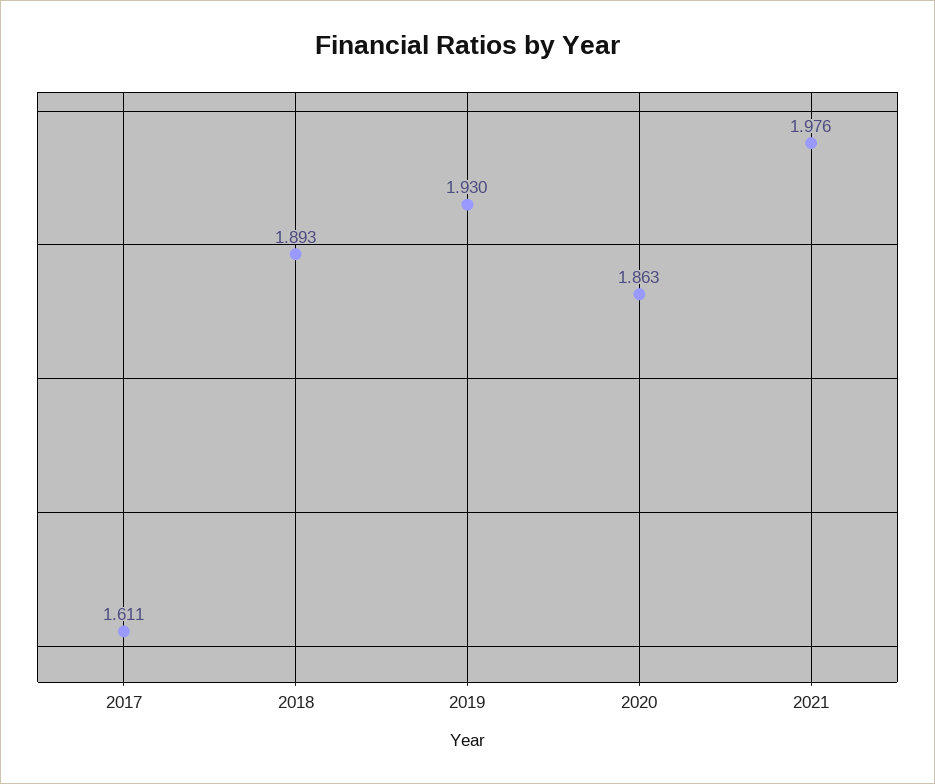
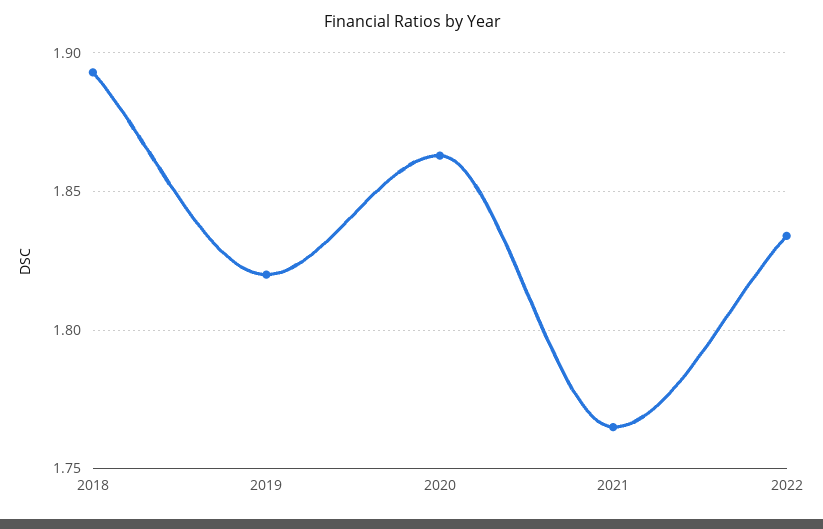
2017: 1.611 -> none
2019: 1.93 -> 1.82
2021: 1.976 -> 1.765
2022: none -> 1.835

